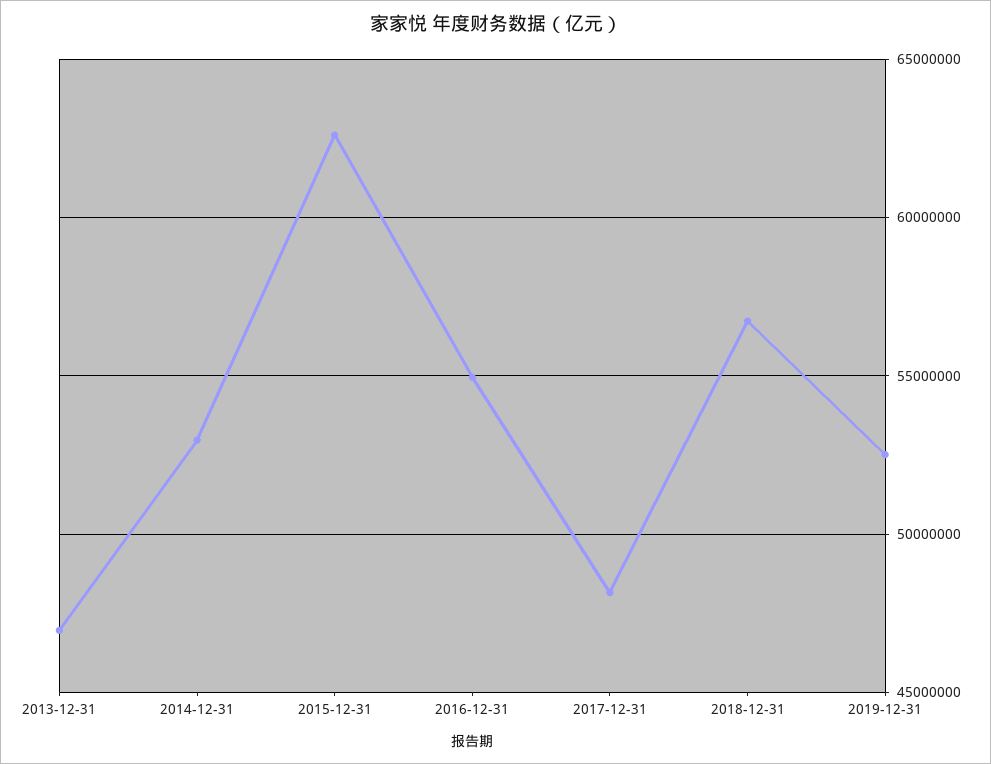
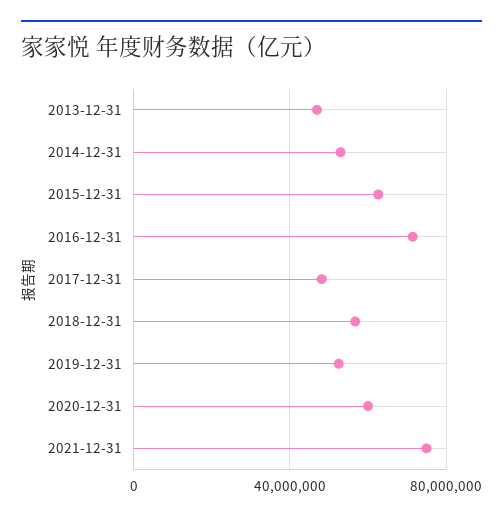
2016-12-31: 55000000 -> 70000000
2020-12-31: none -> 60000000
2021-12-31: none -> 75000000

